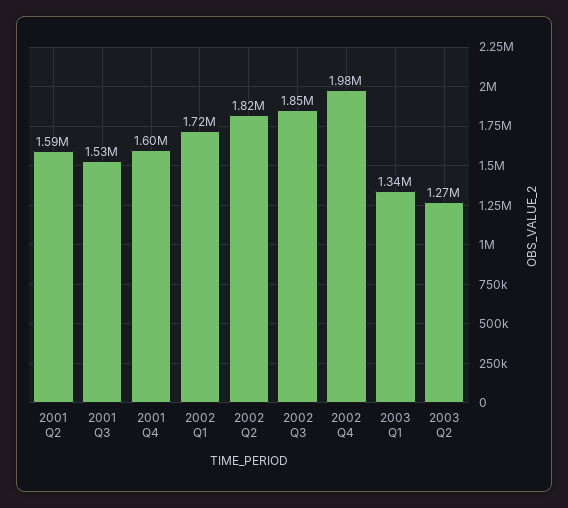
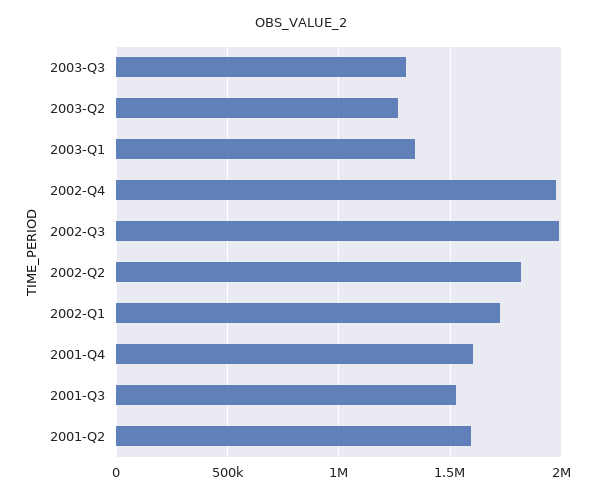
2002 Q3: 1850000 -> 2000000
2003-Q3: none -> 1300000

